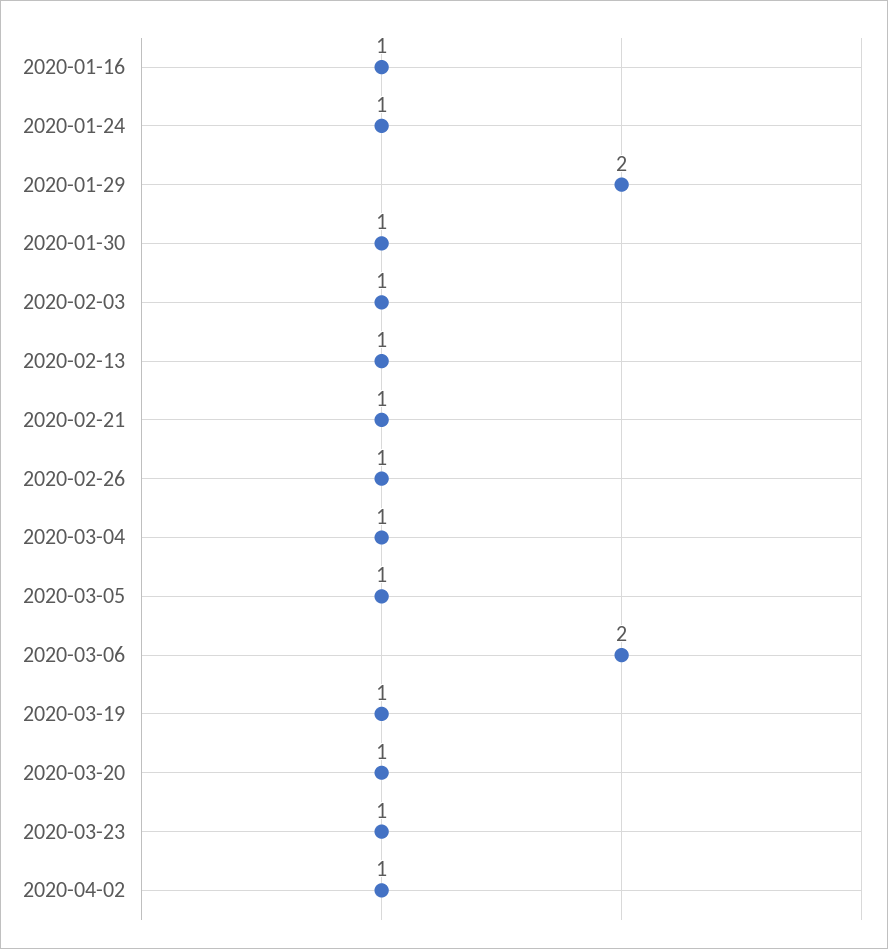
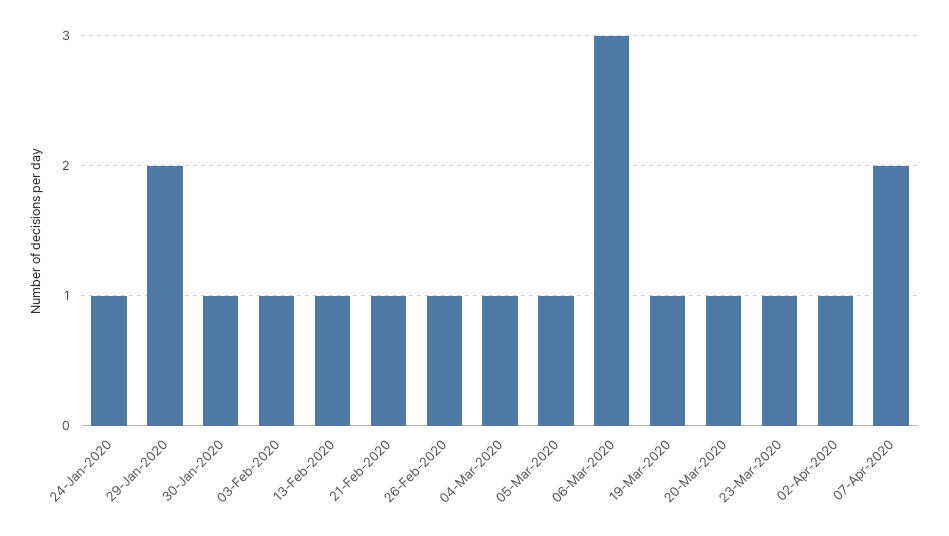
2020-01-16: 1 -> none
2020-03-06: 2 -> 3
07-Apr-2020: none -> 2

